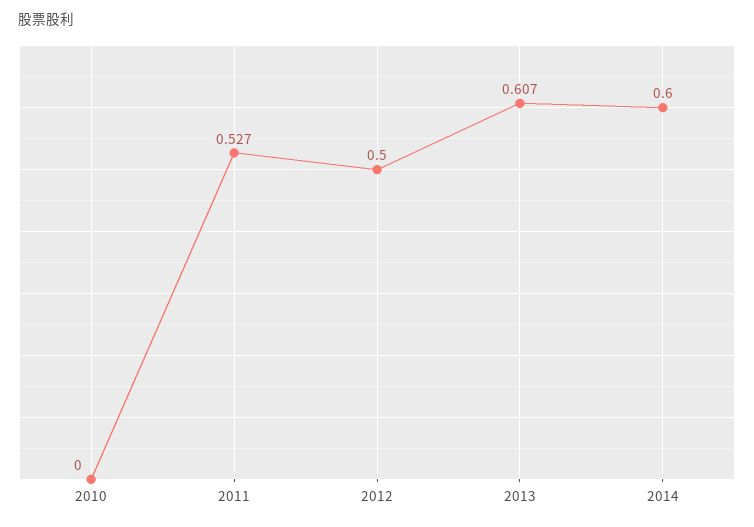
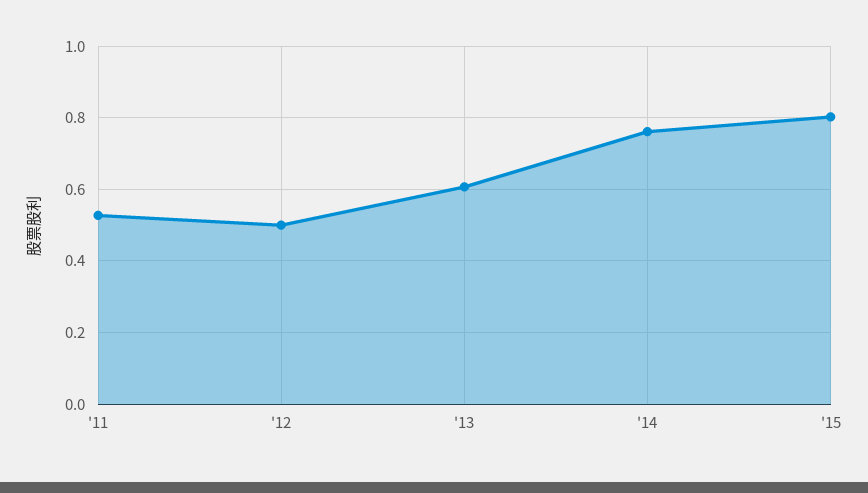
2010: 0 -> none
2014: 0.6 -> 0.76
'15: none -> 0.8

